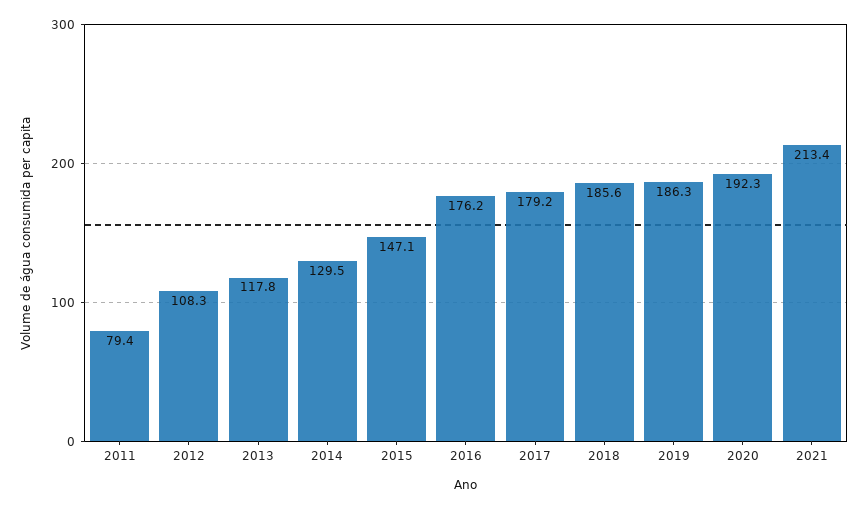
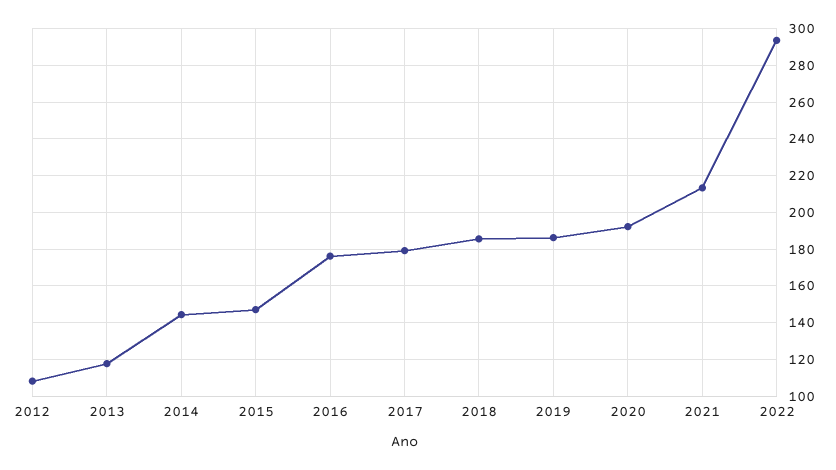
2011: 79.4 -> none
2014: 129.5 -> 145
2022: none -> 295

